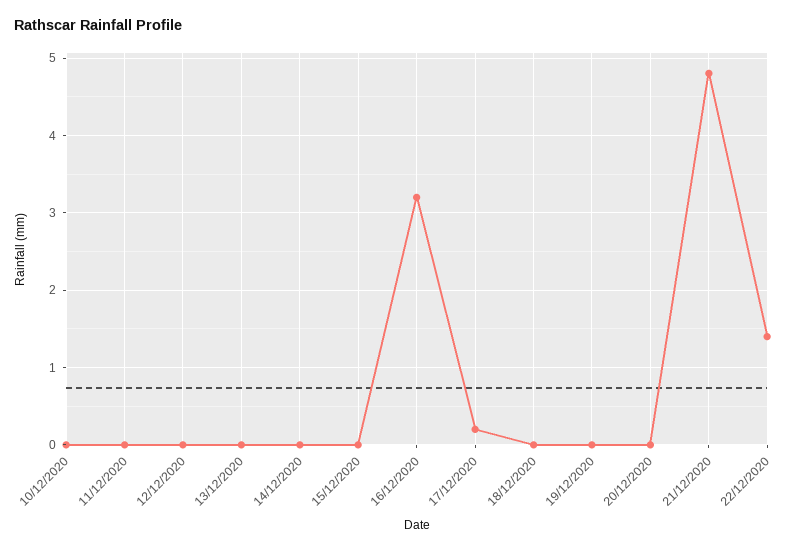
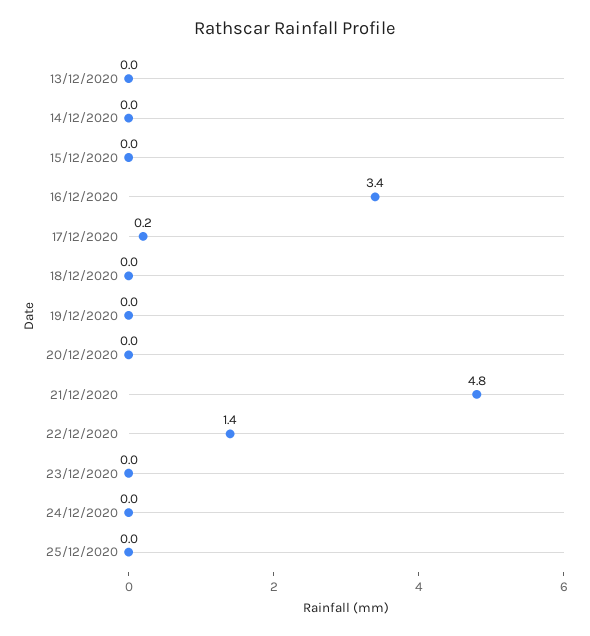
10/12/2020: 0 -> none
11/12/2020: 0 -> none
12/12/2020: 0 -> none
16/12/2020: 3.2 -> 3.4
23/12/2020: none -> 0
24/12/2020: none -> 0
25/12/2020: none -> 0

